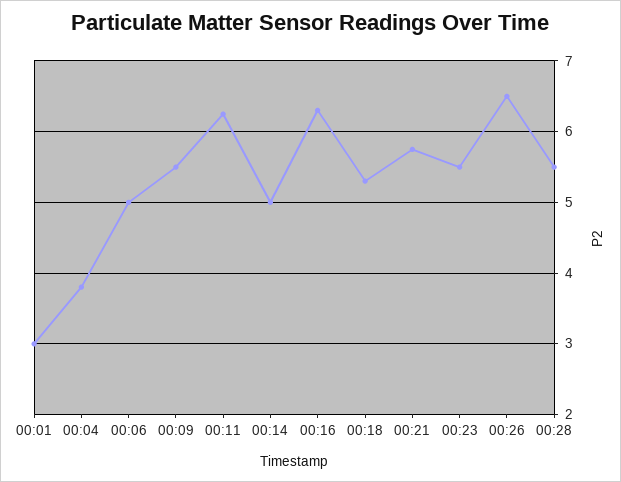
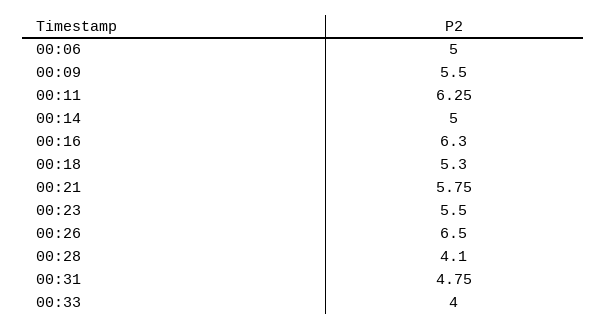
00:01: 3 -> none
00:04: 3.8 -> none
00:28: 5.5 -> 4.1
00:31: none -> 4.75
00:33: none -> 4

